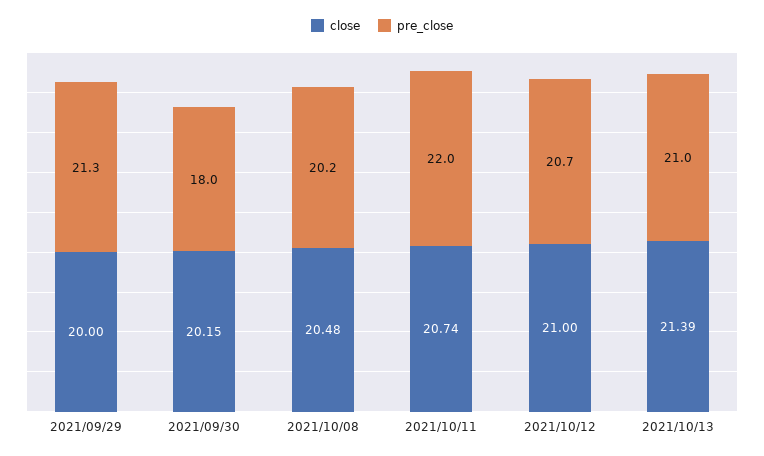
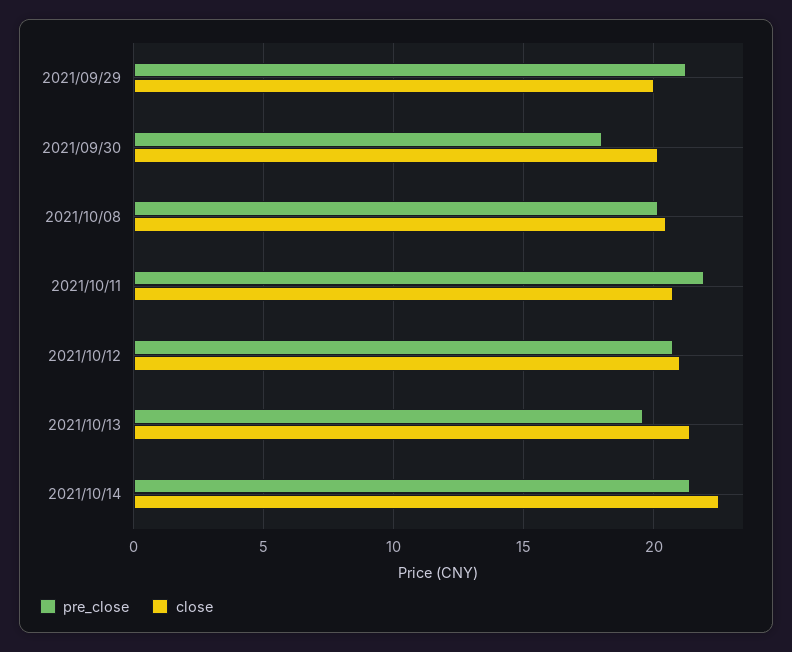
pre_close, 2021/10/13: 21 -> 19.5
pre_close, 2021/10/14: none -> 21.5
close, 2021/10/14: none -> 22.5

